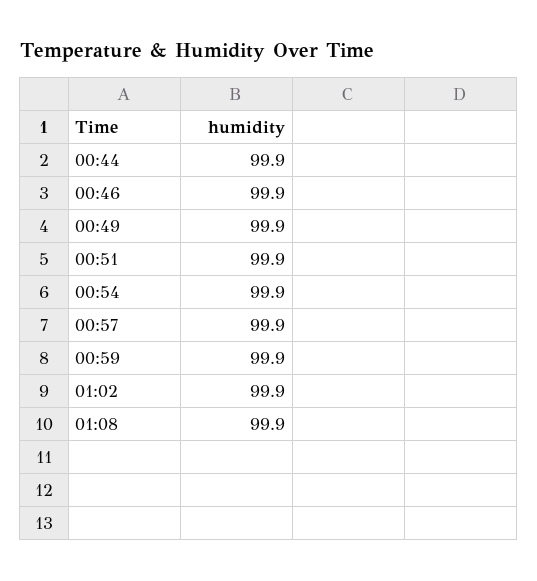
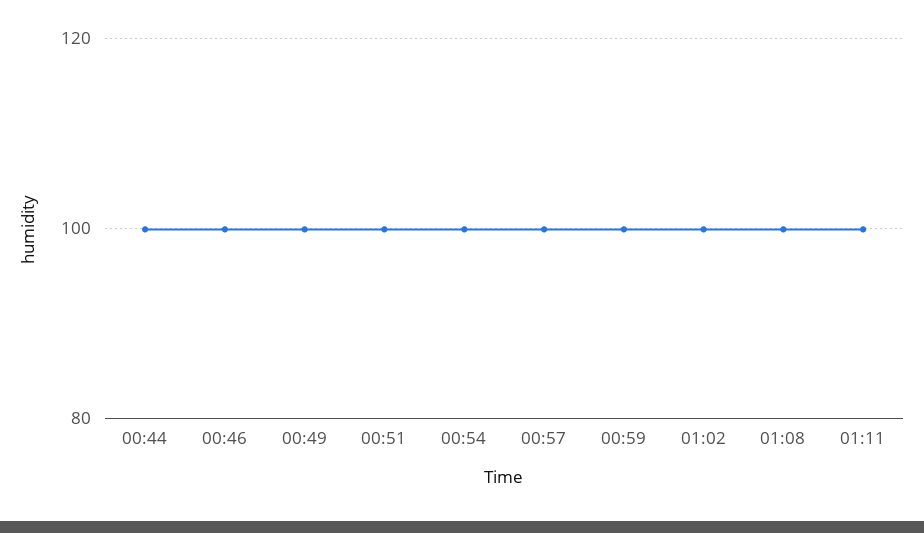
01:11: none -> 100

